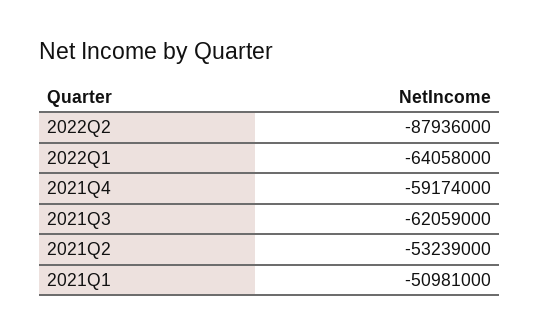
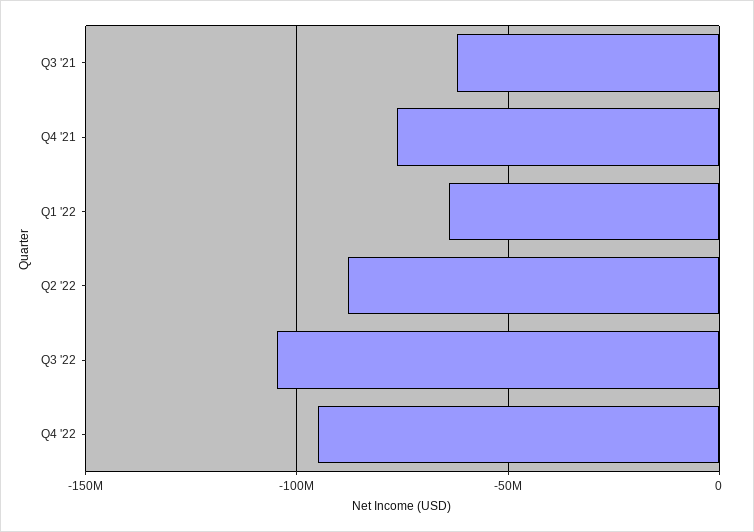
2021Q4: -59174000 -> -75000000
2021Q2: -53239000 -> none
2021Q1: -50981000 -> none
Q3 '22: none -> -105000000
Q4 '22: none -> -95000000

